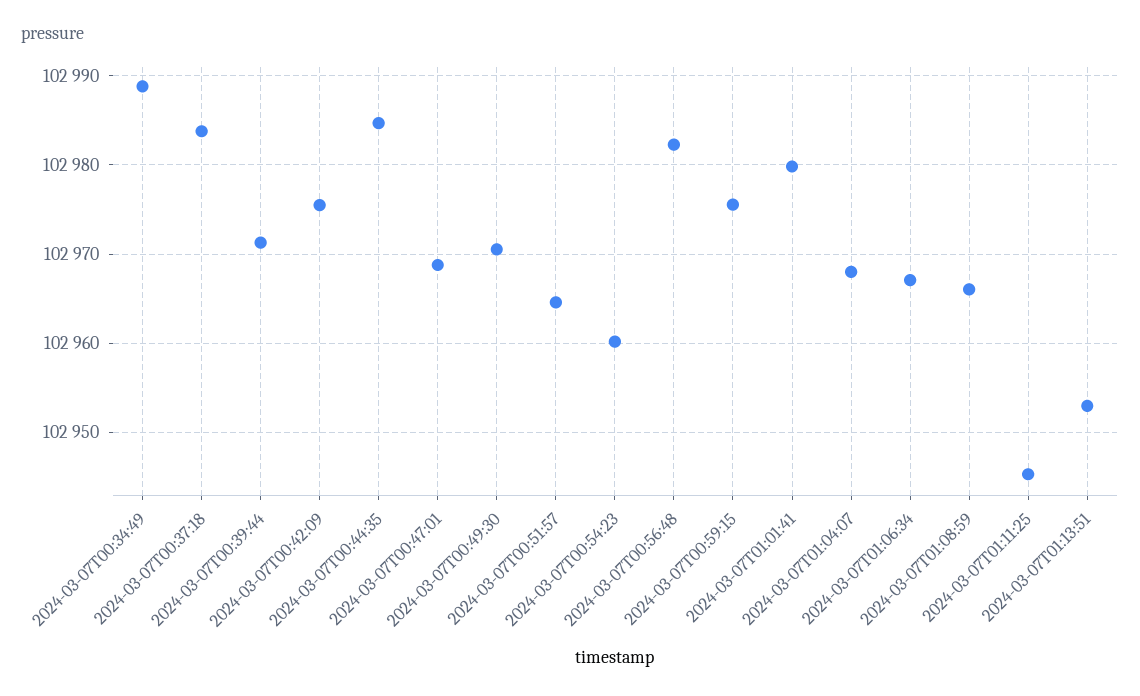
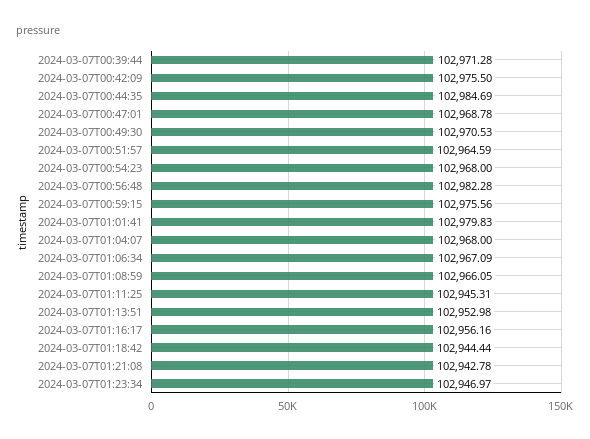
2024-03-07T00:34:49: 102989 -> none
2024-03-07T00:37:18: 102984 -> none
2024-03-07T00:54:23: 102960 -> 102968
2024-03-07T01:16:17: none -> 102956.16
2024-03-07T01:18:42: none -> 102944.44
2024-03-07T01:21:08: none -> 102942.78
2024-03-07T01:23:34: none -> 102946.97

